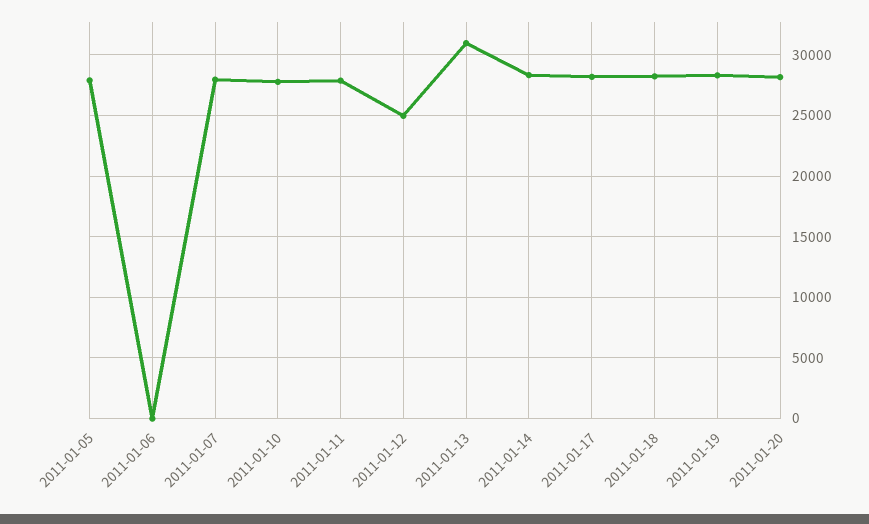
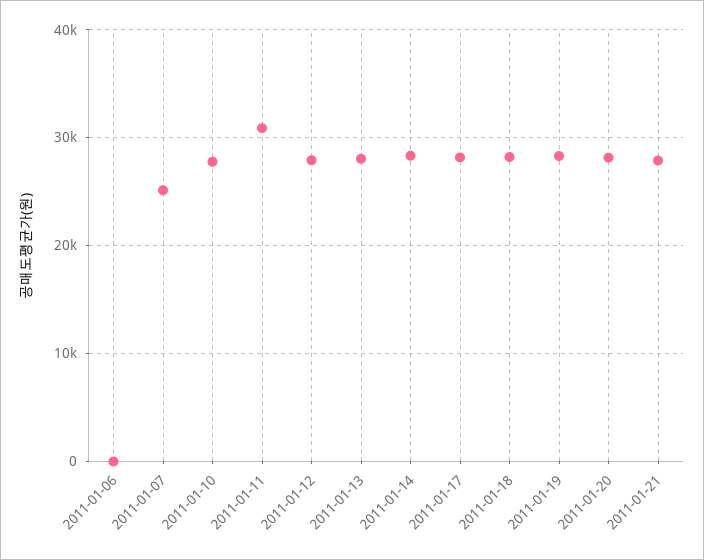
2011-01-05: 28000 -> none
2011-01-07: 28000 -> 25000
2011-01-11: 28000 -> 31000
2011-01-12: 25000 -> 28000
2011-01-13: 31000 -> 28000
2011-01-21: none -> 28000

